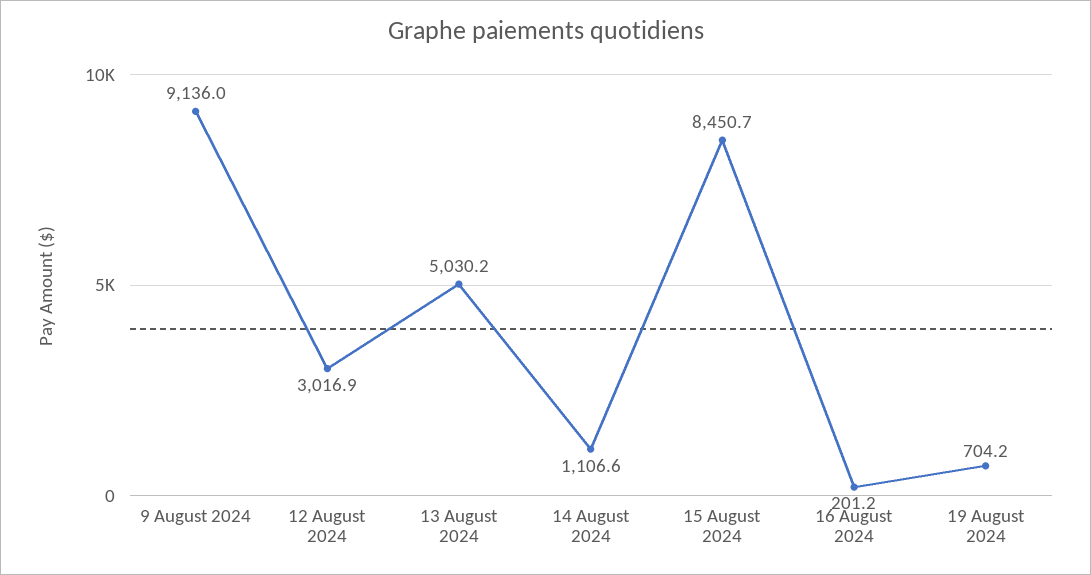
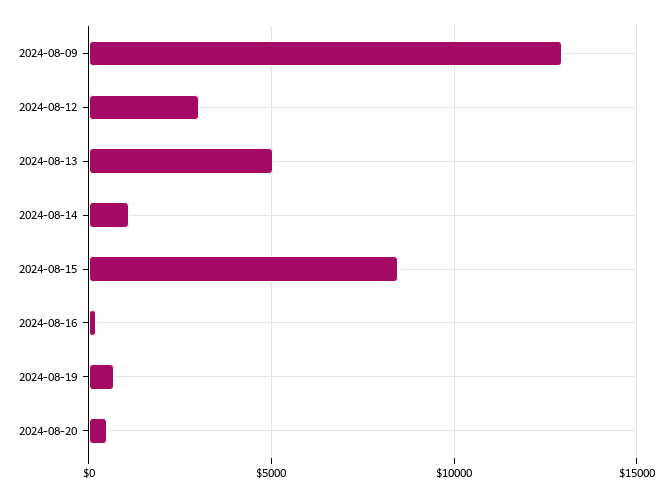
9 August 2024: 9136 -> 13000
2024-08-20: none -> 500

